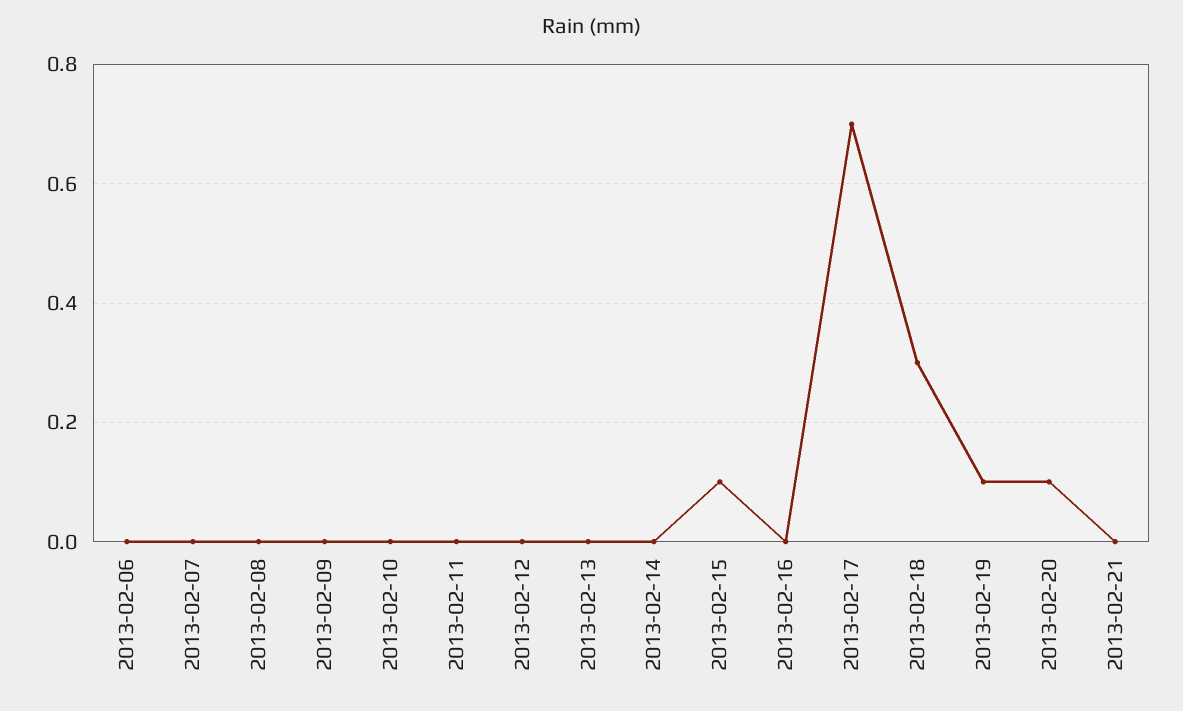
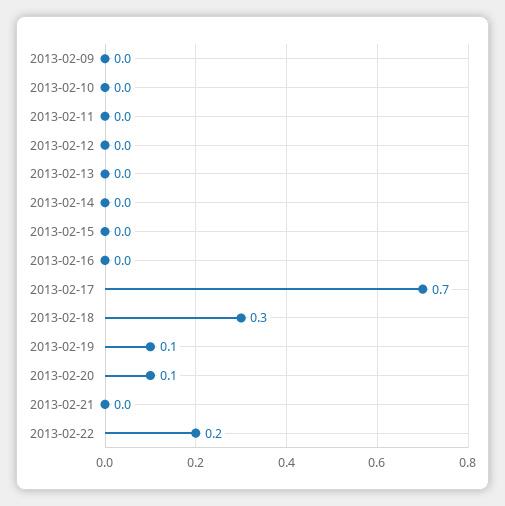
2013-02-06: 0 -> none
2013-02-07: 0 -> none
2013-02-08: 0 -> none
2013-02-15: 0.1 -> 0
2013-02-22: none -> 0.2

